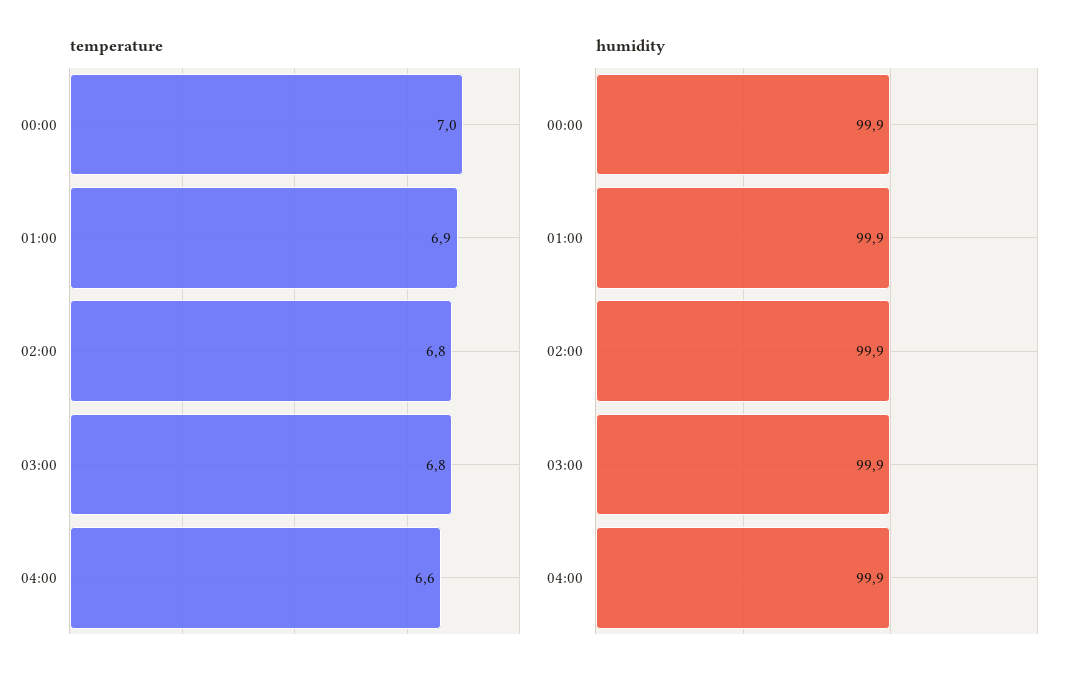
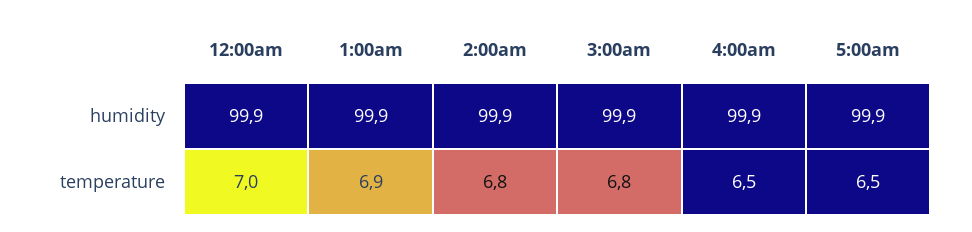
temperature, 04:00: 6.6 -> 6.5
humidity, 5:00am: none -> 99.9
temperature, 5:00am: none -> 6.5

